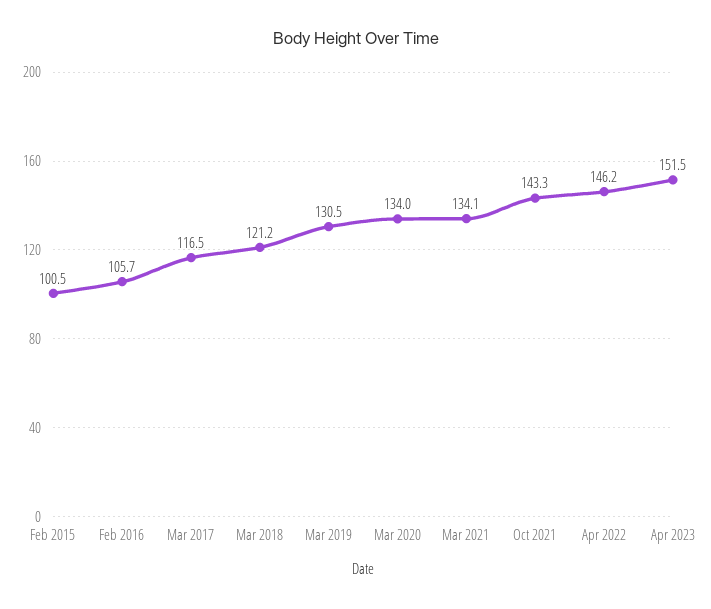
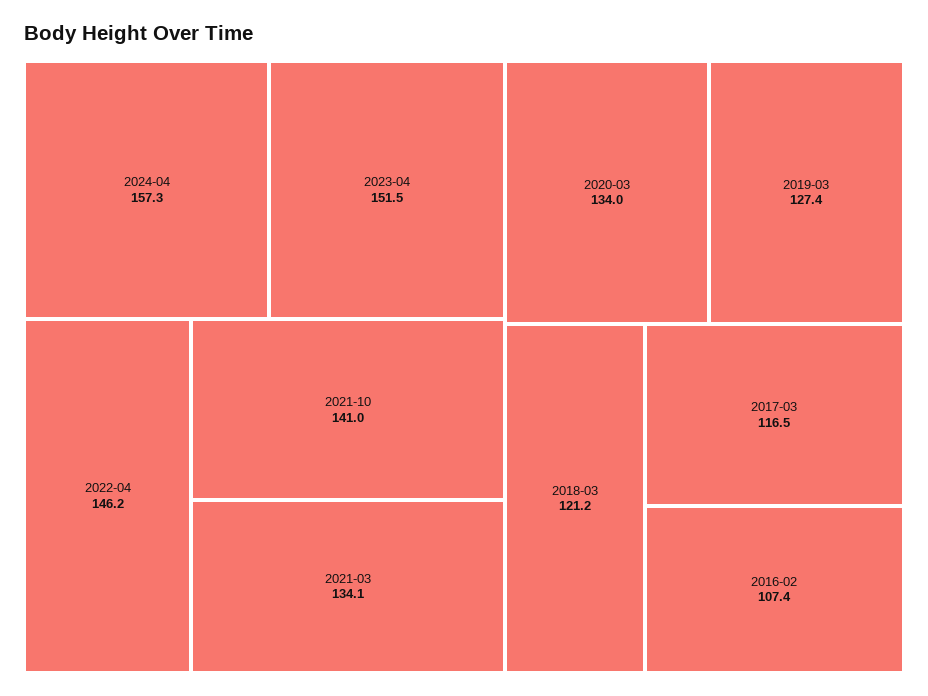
Feb 2015: 100.5 -> none
Feb 2016: 105.7 -> 107.4
Mar 2019: 130.5 -> 127.4
Oct 2021: 143.3 -> 141
2024-04: none -> 157.3

